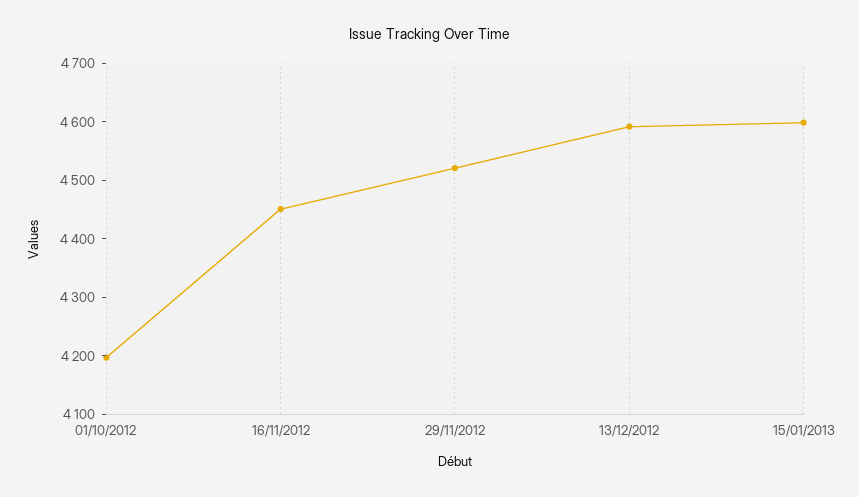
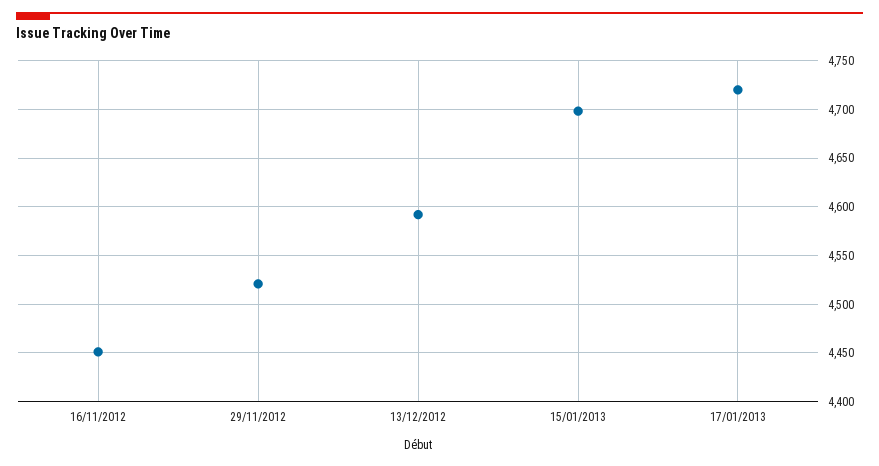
01/10/2012: 4200 -> none
15/01/2013: 4600 -> 4700
17/01/2013: none -> 4720

